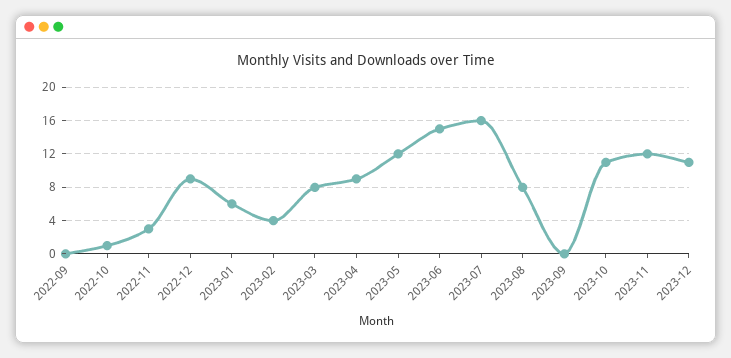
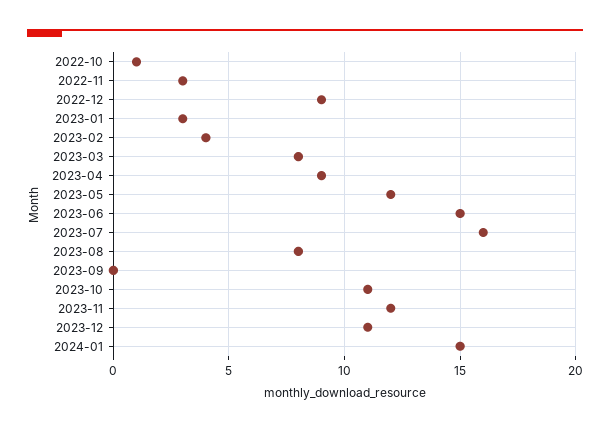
2022-09: 0 -> none
2023-01: 6 -> 3
2024-01: none -> 15

